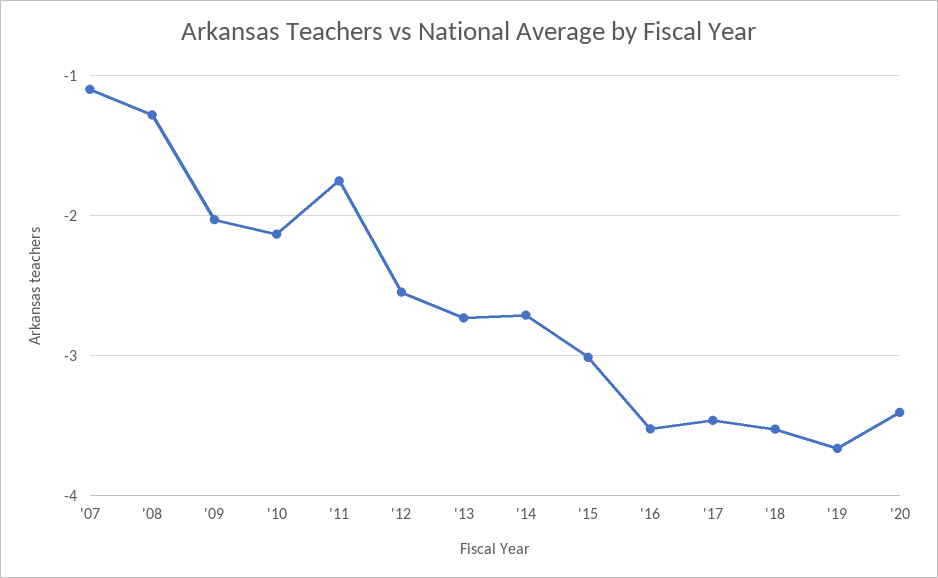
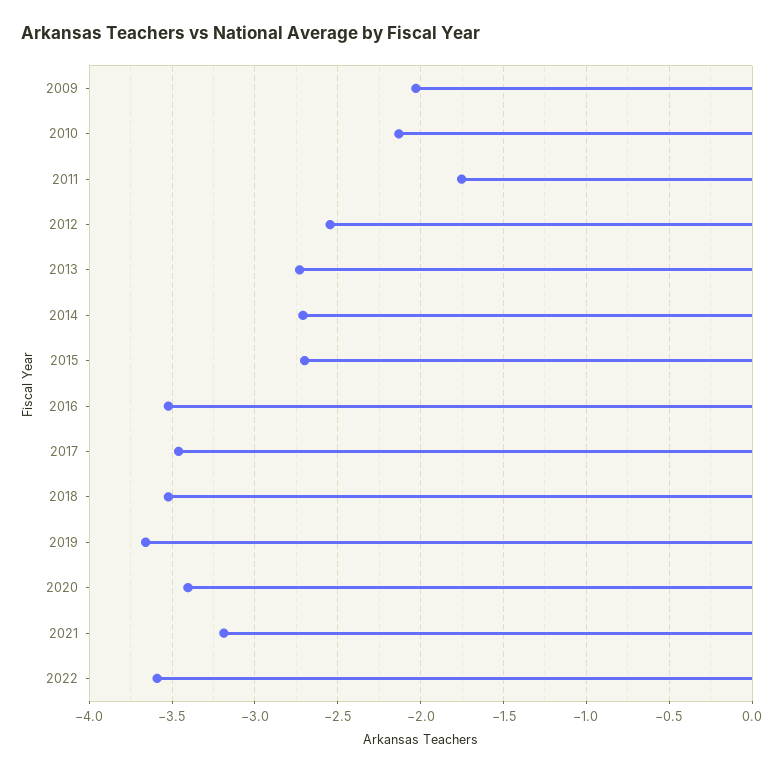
'07: -1.1 -> none
'08: -1.3 -> none
'15: -3 -> -2.7
2021: none -> -3.2
2022: none -> -3.6

